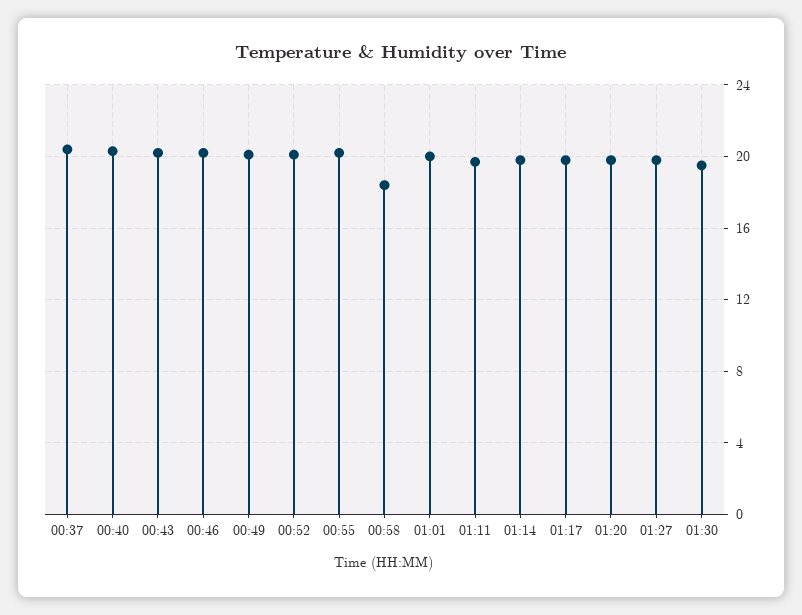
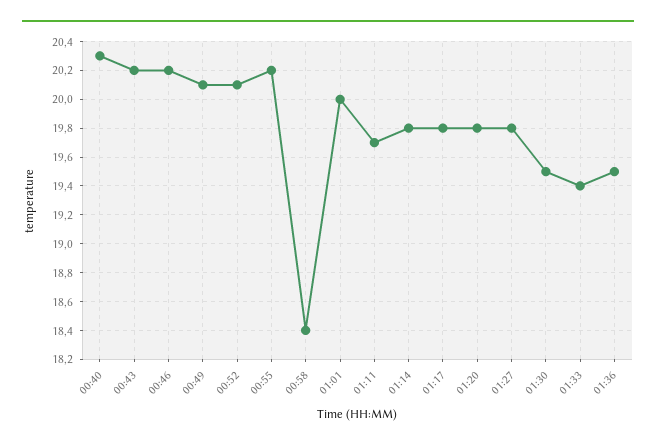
00:37: 20.5 -> none
01:33: none -> 19.4
01:36: none -> 19.5

